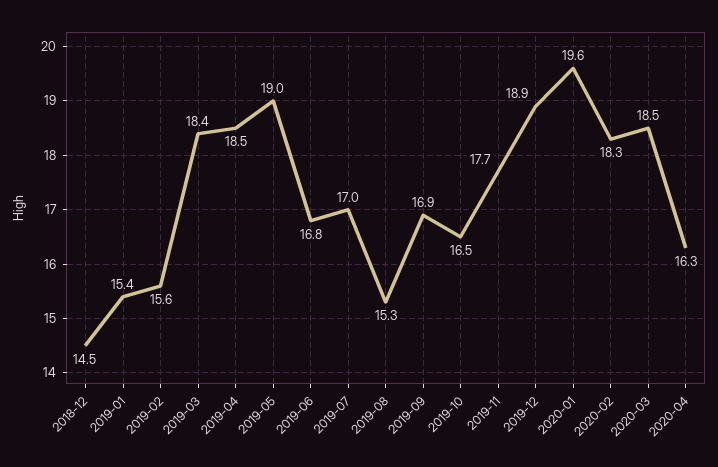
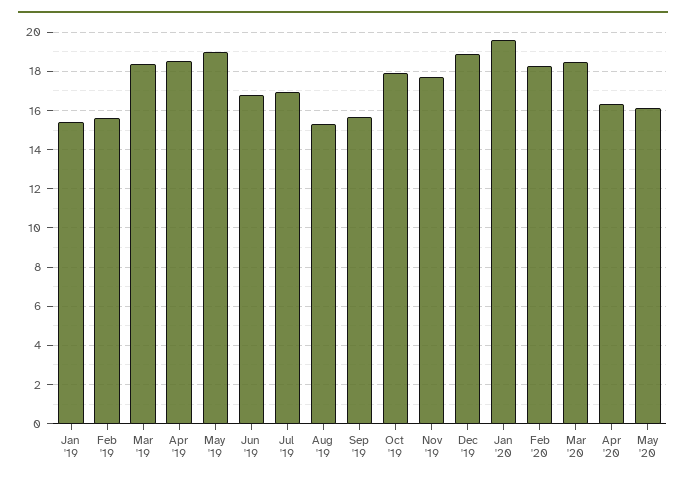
2018-12: 14.5 -> none
2019-09: 16.9 -> 15.5
2019-10: 16.5 -> 18
May '20: none -> 16

